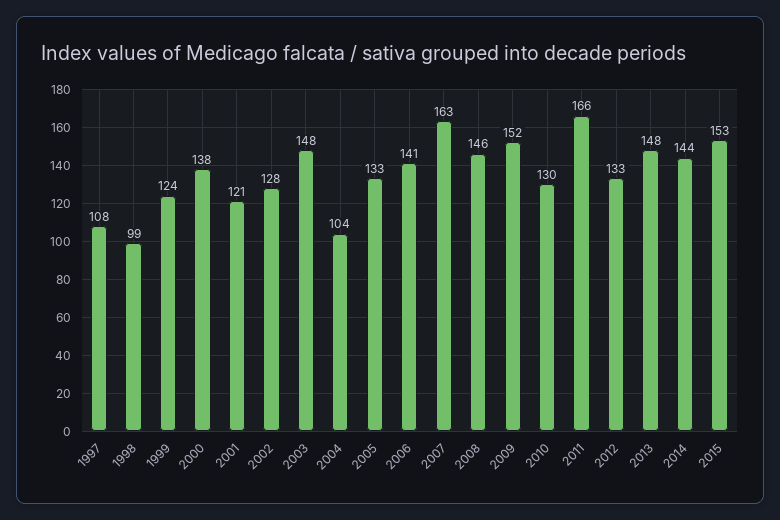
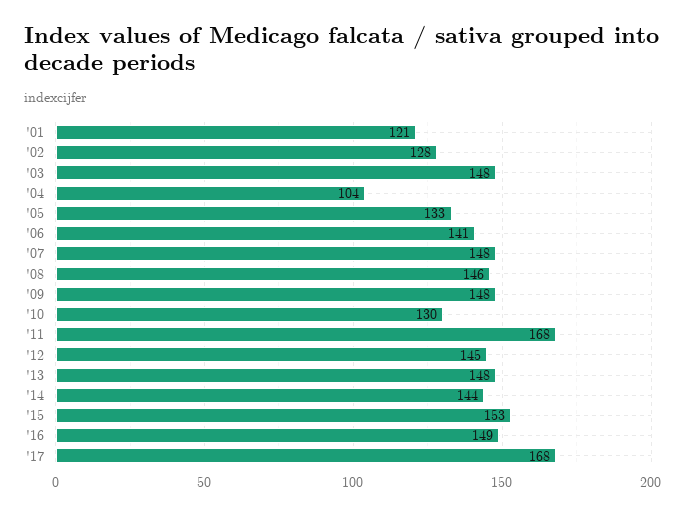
1997: 108 -> none
1998: 99 -> none
1999: 124 -> none
2000: 138 -> none
2007: 163 -> 148
2009: 152 -> 148
2011: 166 -> 168
2012: 133 -> 145
'16: none -> 149
'17: none -> 168

